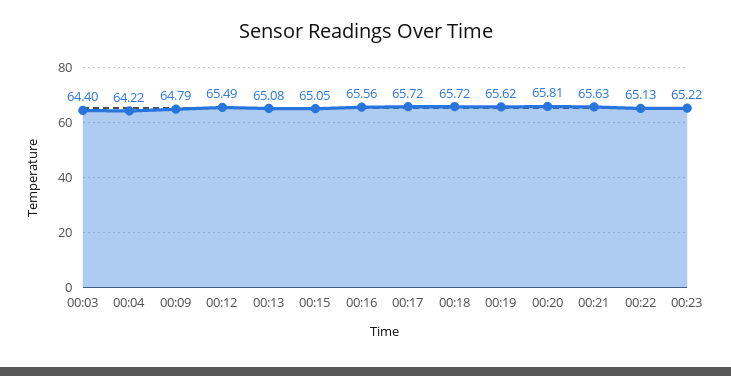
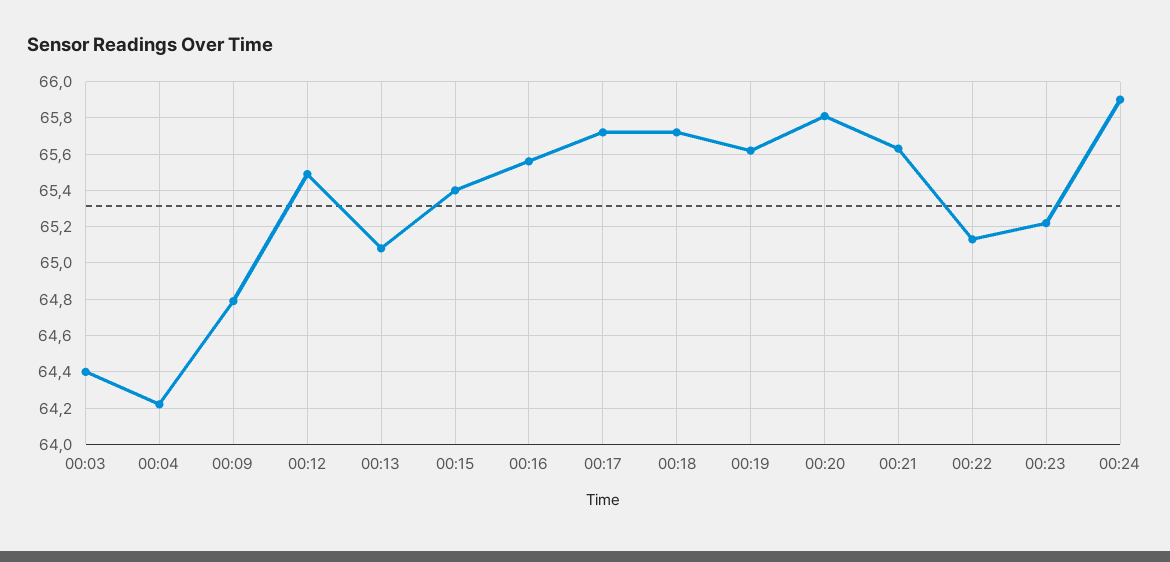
00:15: 65.05 -> 65.4
00:24: none -> 65.9

